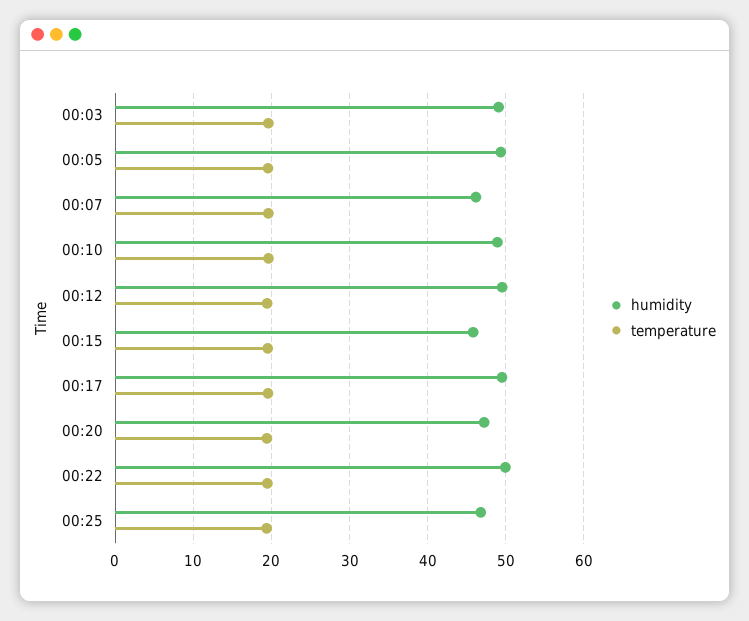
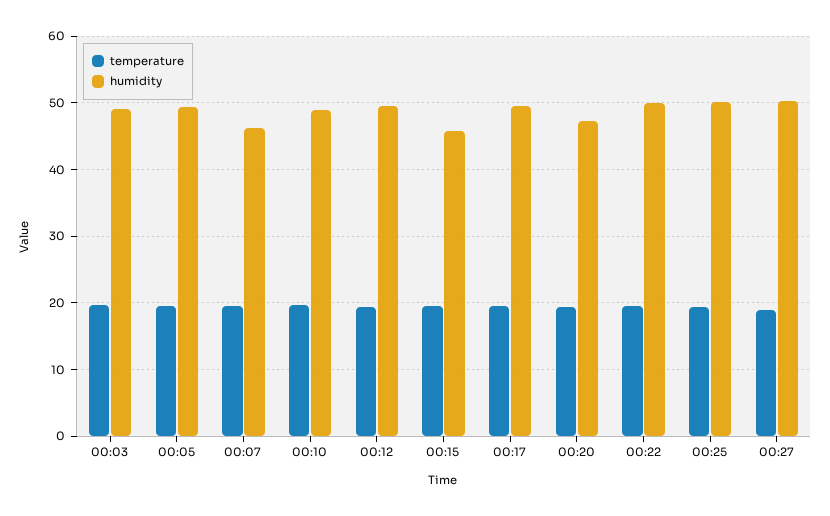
humidity, 00:25: 47 -> 50
temperature, 00:27: none -> 19
humidity, 00:27: none -> 50

